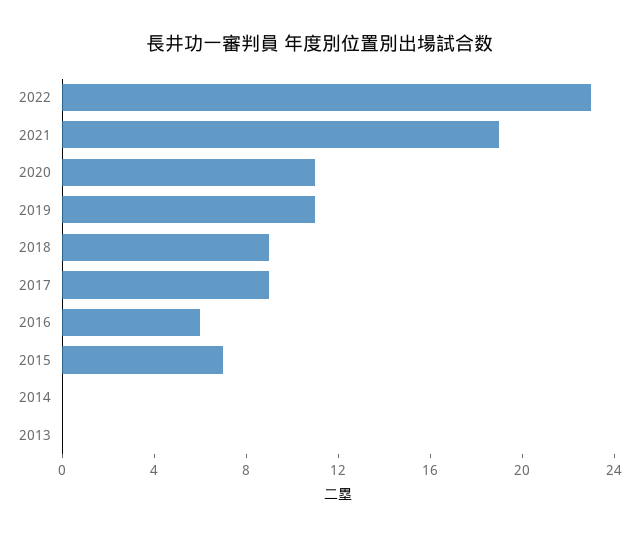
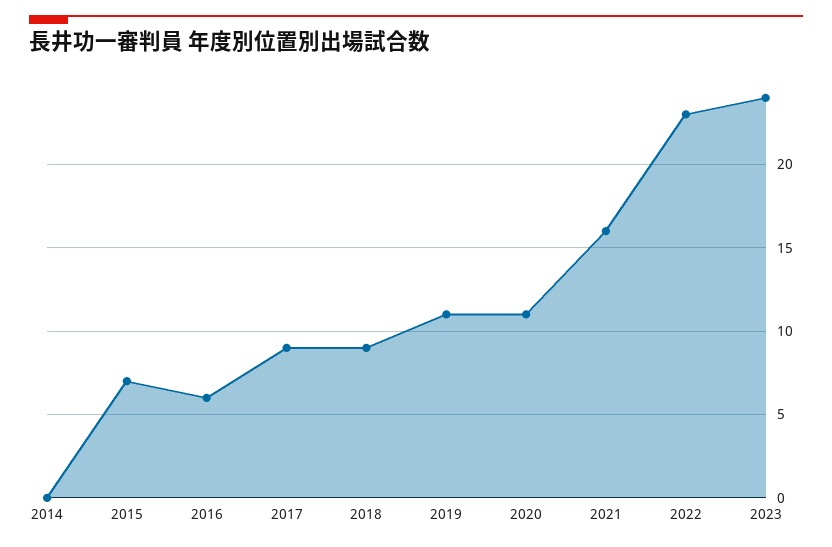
2021: 19 -> 16
2013: 0 -> none
2023: none -> 24

